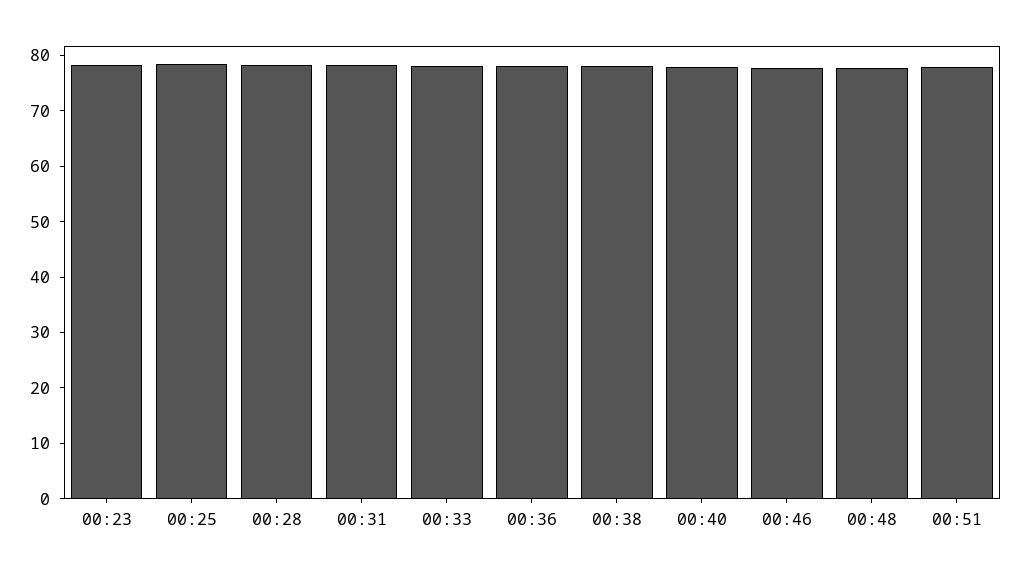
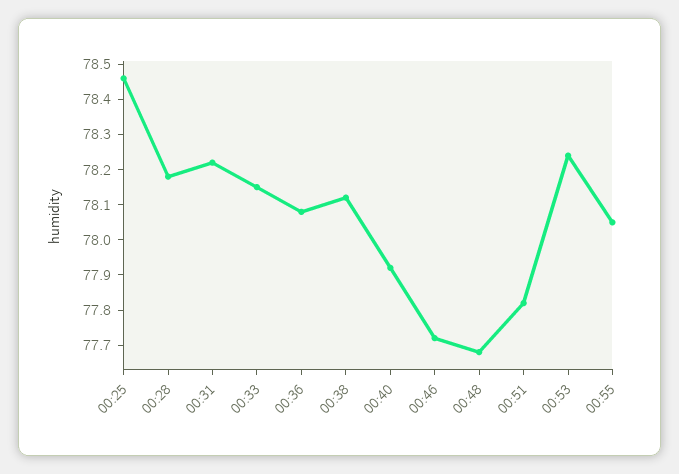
00:23: 78 -> none
00:53: none -> 78.25
00:55: none -> 78.05

